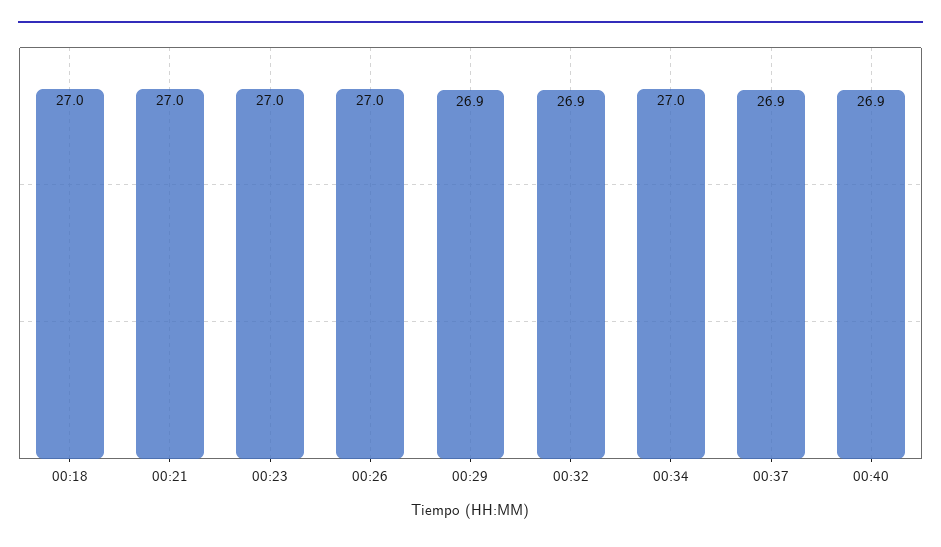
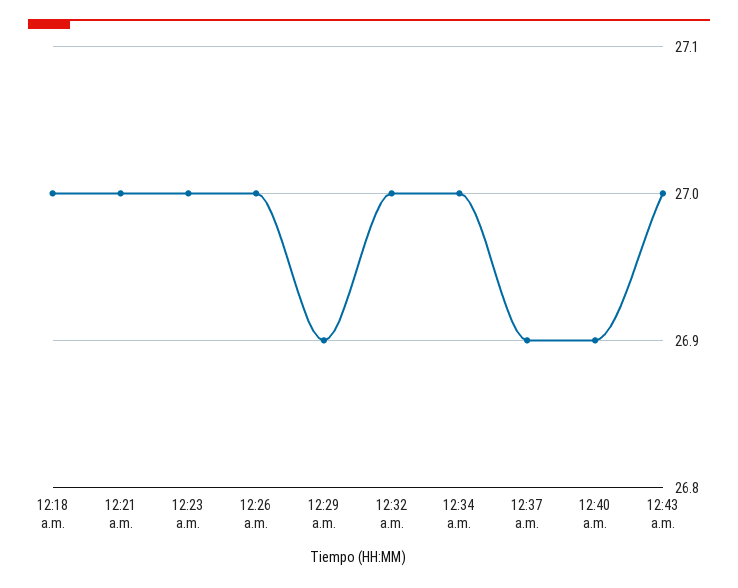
00:32: 26.9 -> 27
12:43 a.m.: none -> 27

